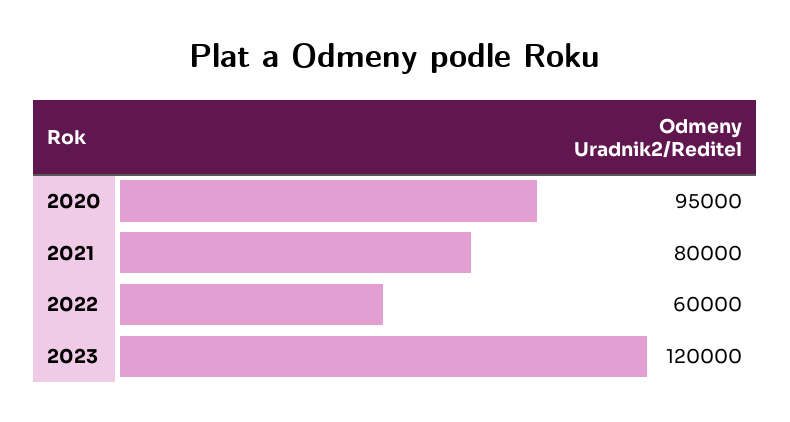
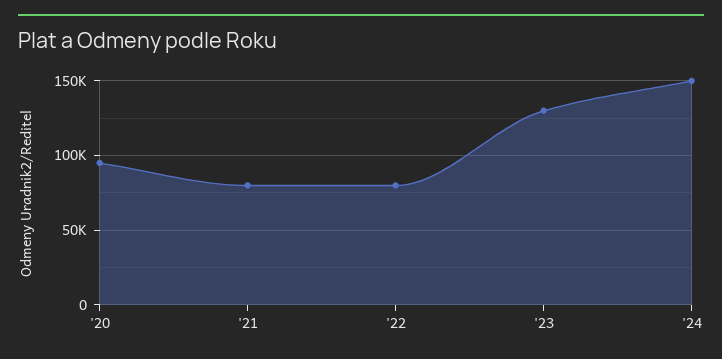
2022: 60000 -> 80000
2023: 120000 -> 130000
'24: none -> 150000

